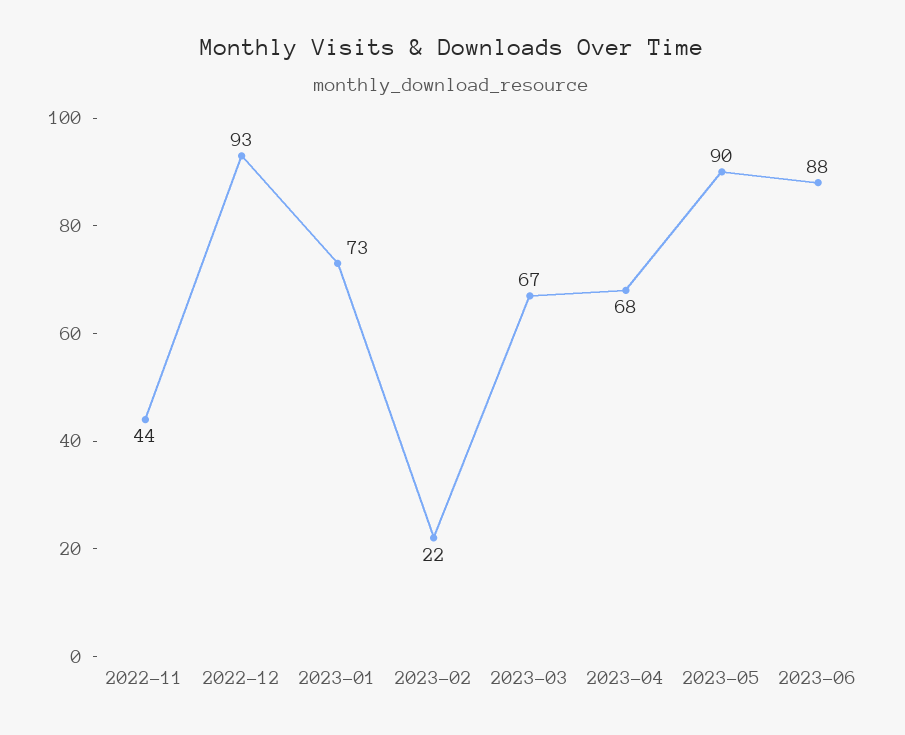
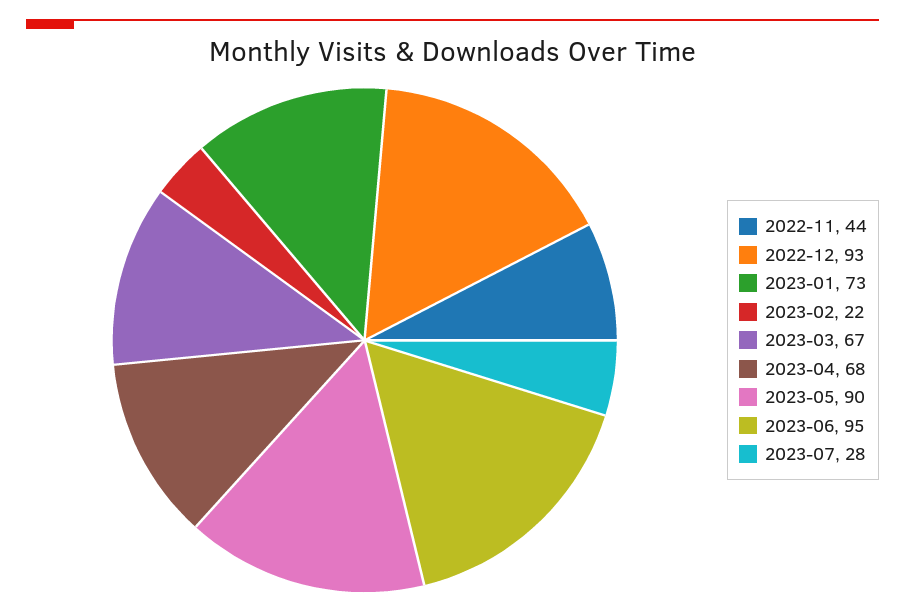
2023-06: 88 -> 95
2023-07: none -> 28

